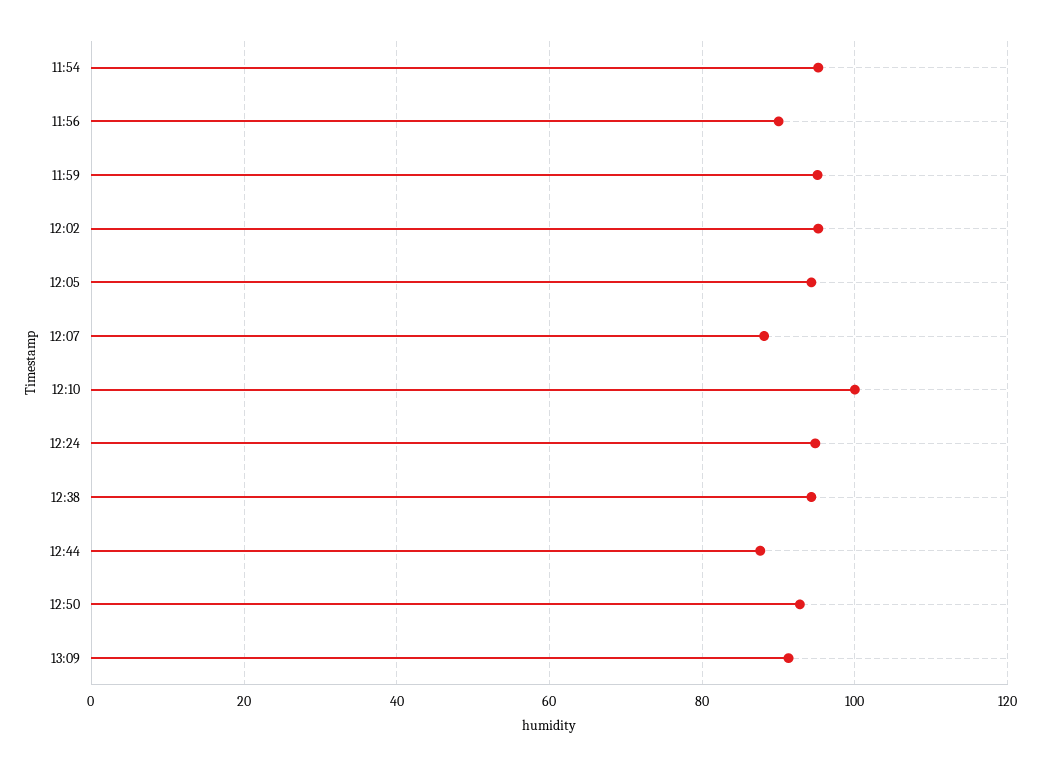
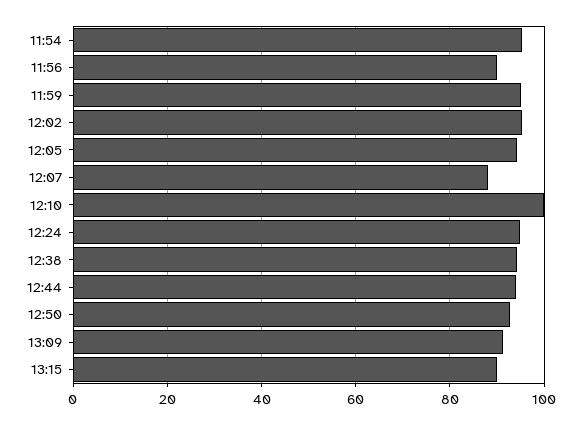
12:44: 88 -> 94
13:15: none -> 90

